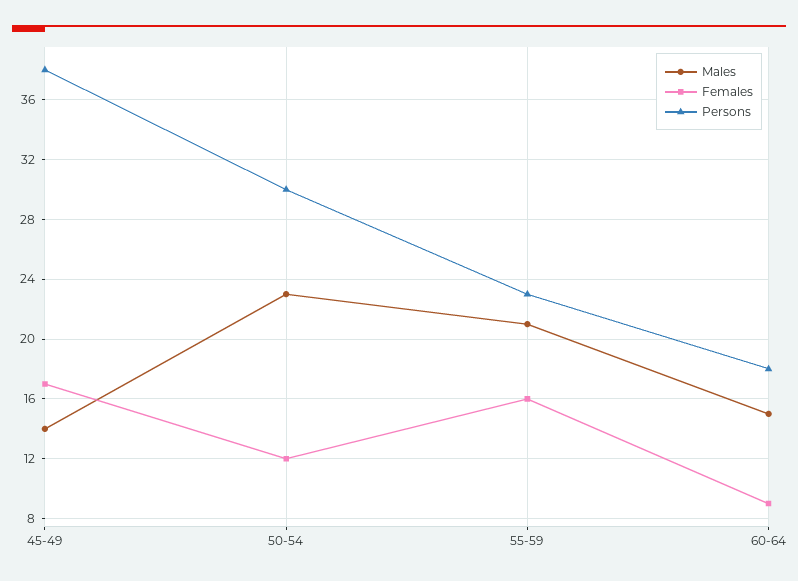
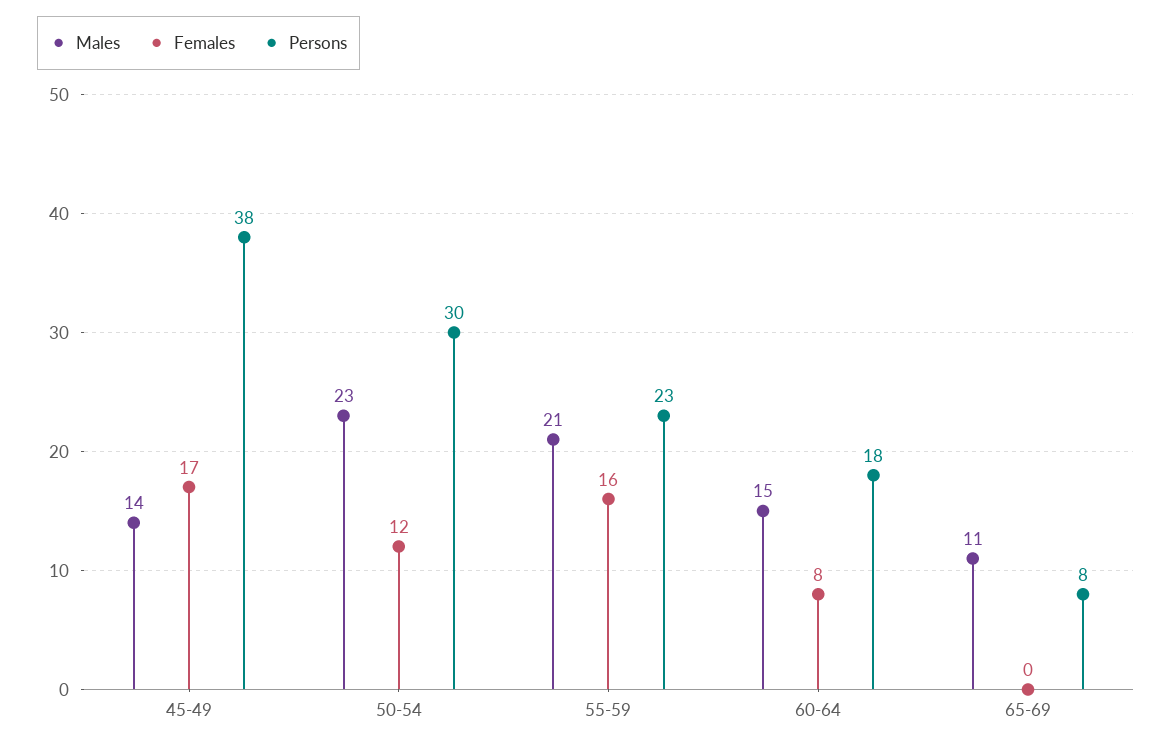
Females, 60-64: 9 -> 8
Males, 65-69: none -> 11
Females, 65-69: none -> 0
Persons, 65-69: none -> 8

